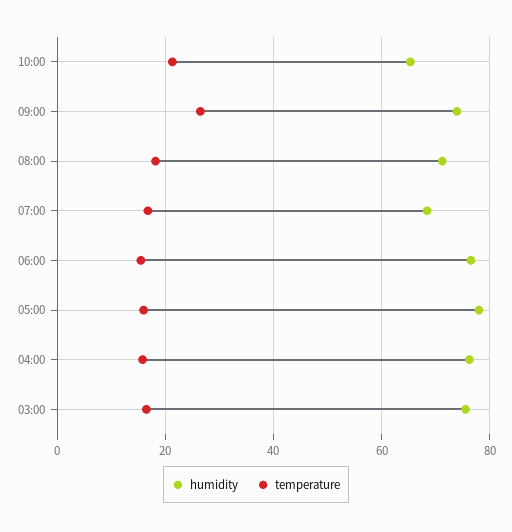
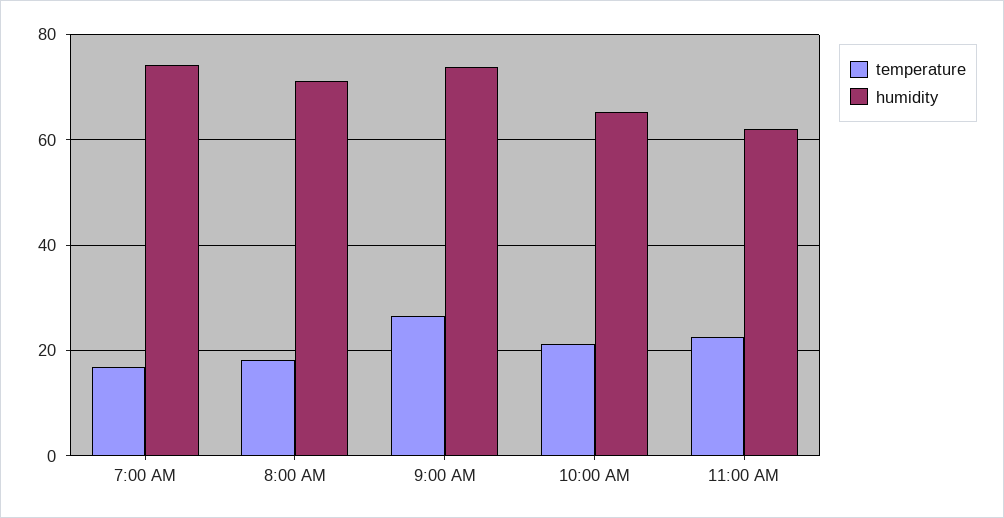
humidity, 07:00: 68 -> 74
humidity, 06:00: 76 -> none
temperature, 06:00: 16 -> none
humidity, 05:00: 78 -> none
temperature, 05:00: 16 -> none
humidity, 04:00: 76 -> none
temperature, 04:00: 16 -> none
humidity, 03:00: 76 -> none
temperature, 03:00: 16 -> none
temperature, 11:00 AM: none -> 22
humidity, 11:00 AM: none -> 62

